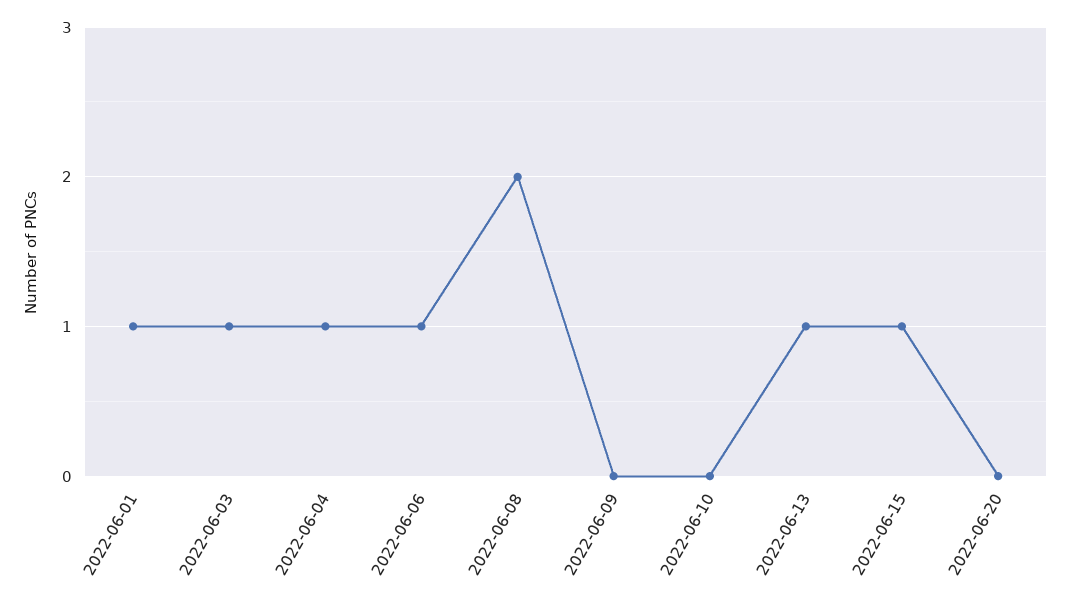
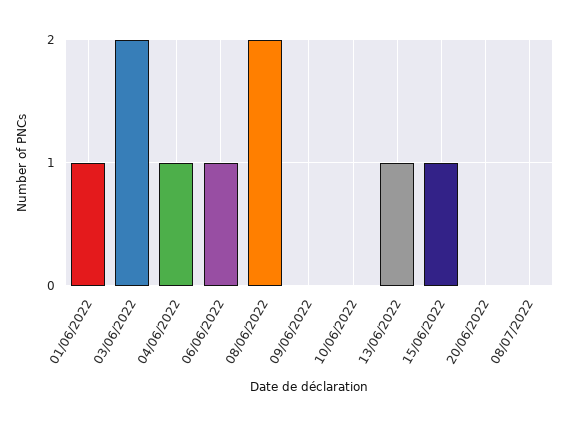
2022-06-03: 1 -> 2
08/07/2022: none -> 0

